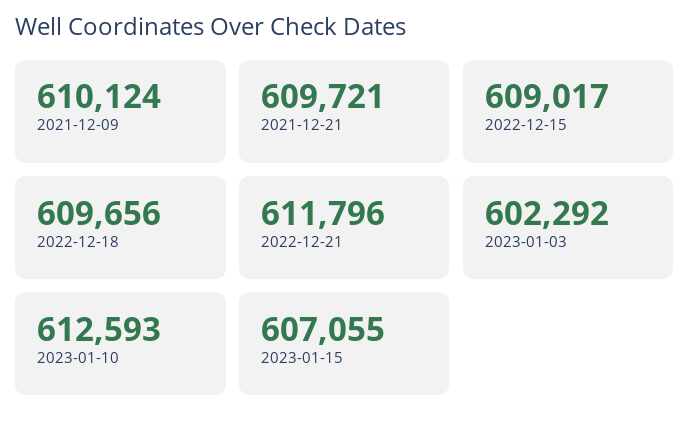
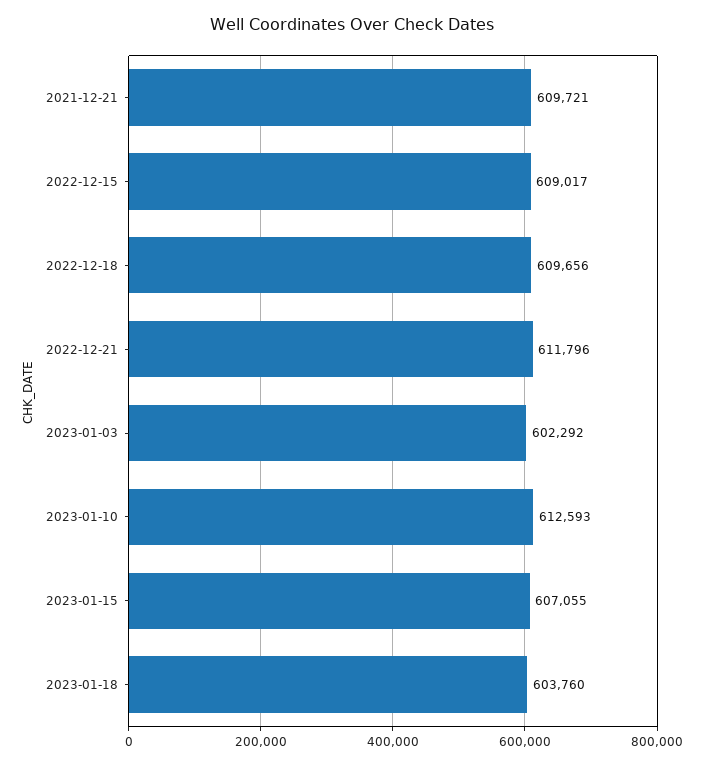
2021-12-09: 610124 -> none
2023-01-18: none -> 603760

